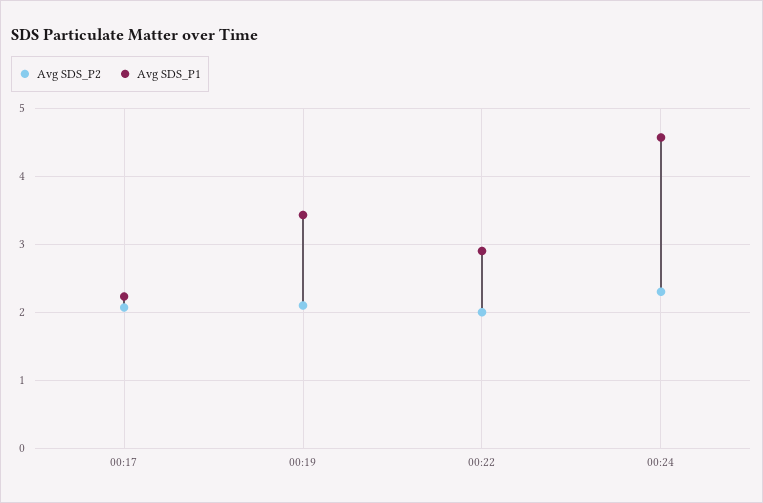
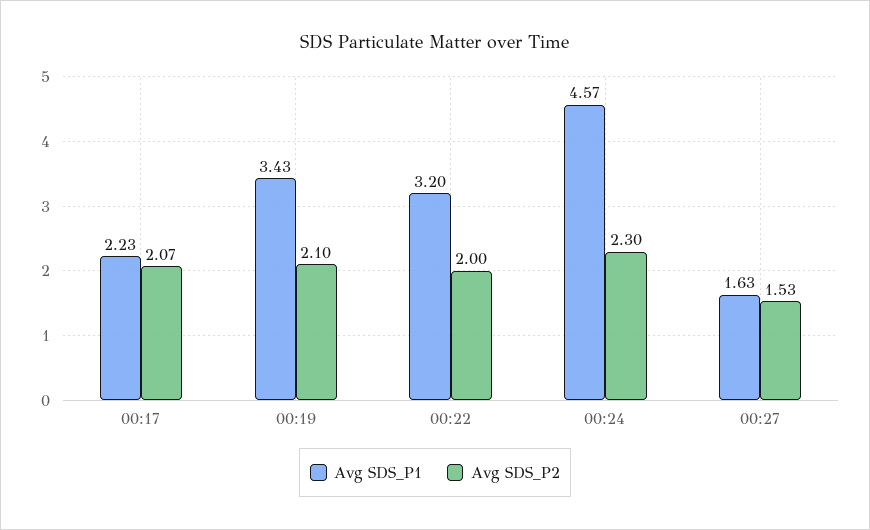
Avg SDS_P1, 00:22: 2.9 -> 3.2
Avg SDS_P1, 00:27: none -> 1.63
Avg SDS_P2, 00:27: none -> 1.53

